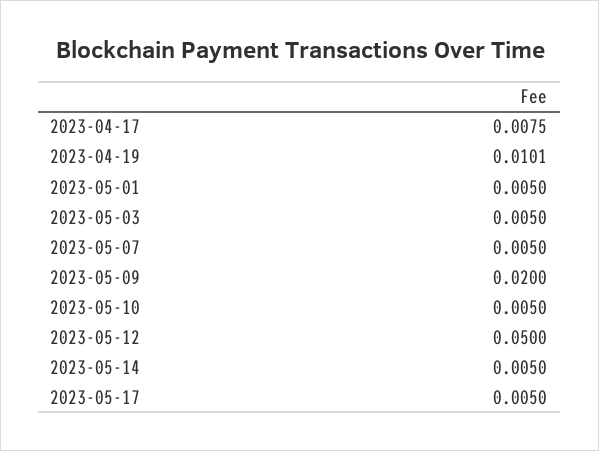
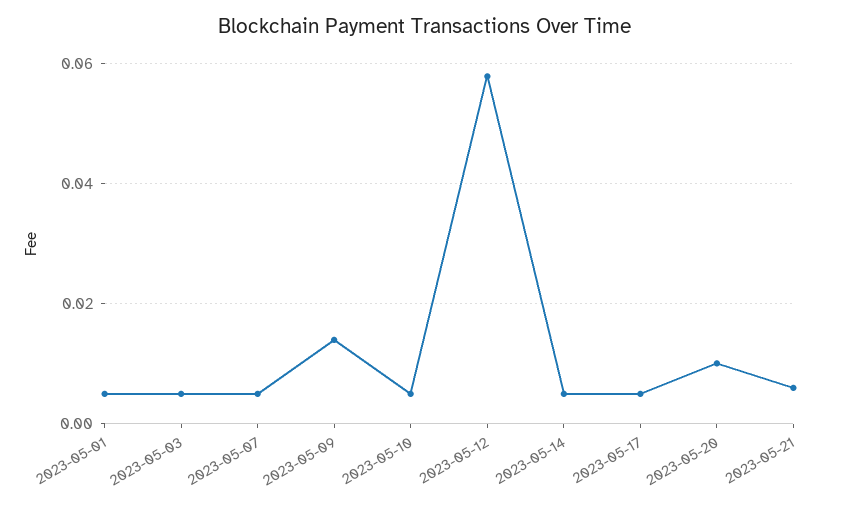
2023-04-17: 0.0075 -> none
2023-04-19: 0.0101 -> none
2023-05-09: 0.02 -> 0.014
2023-05-12: 0.05 -> 0.058
2023-05-20: none -> 0.01
2023-05-21: none -> 0.006

